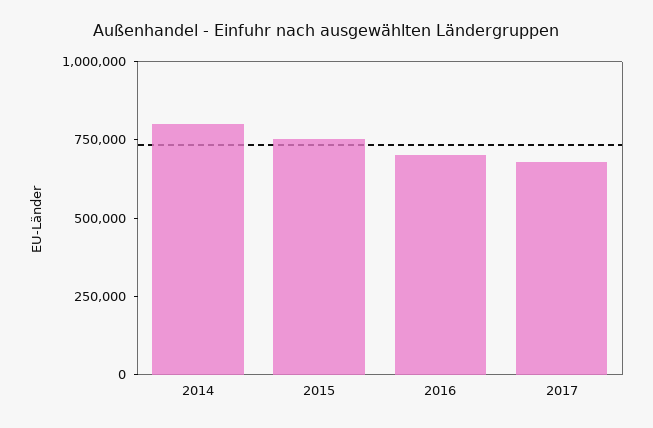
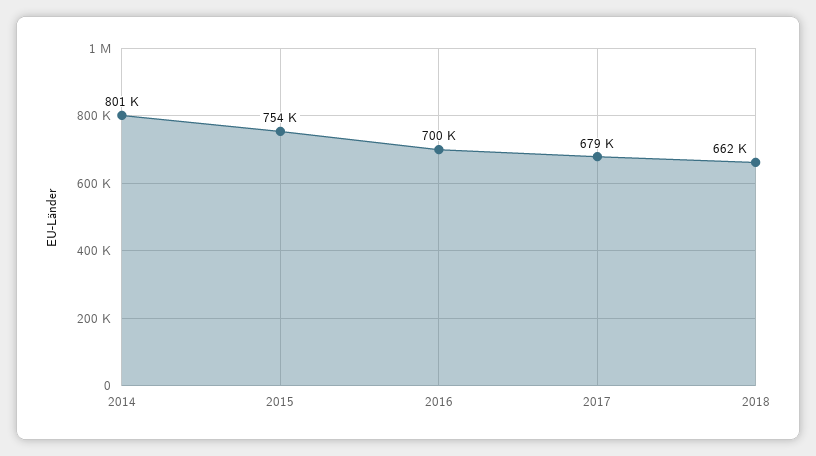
2018: none -> 662000

